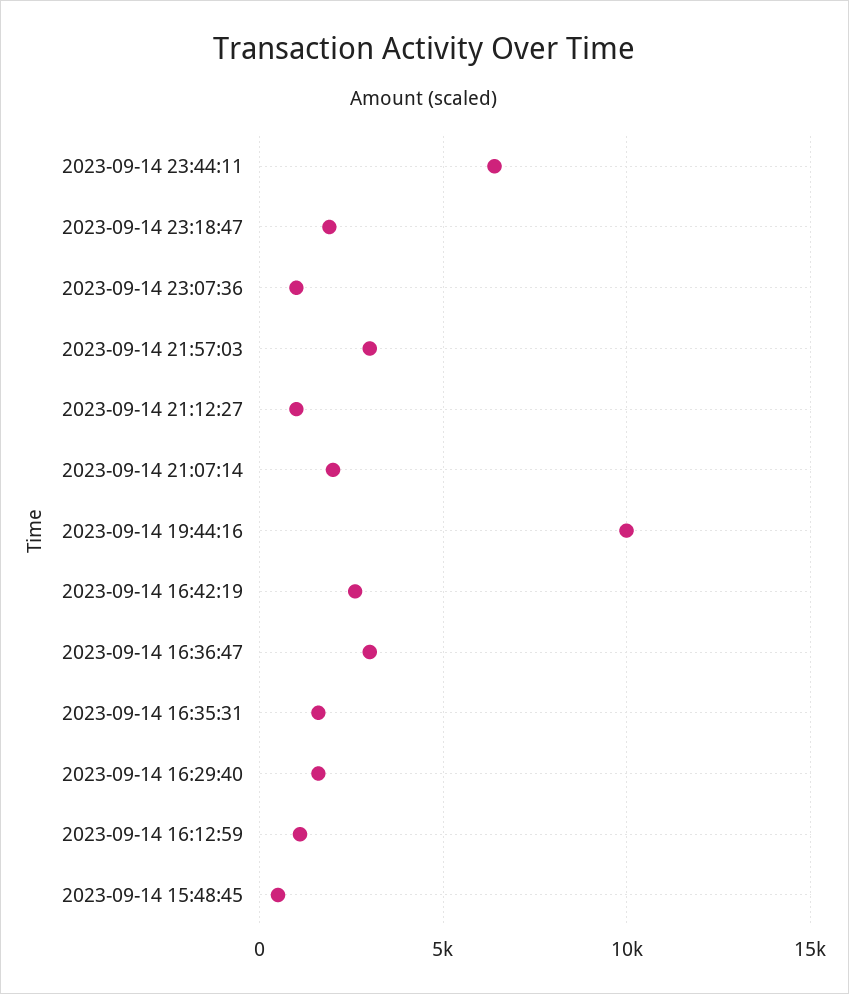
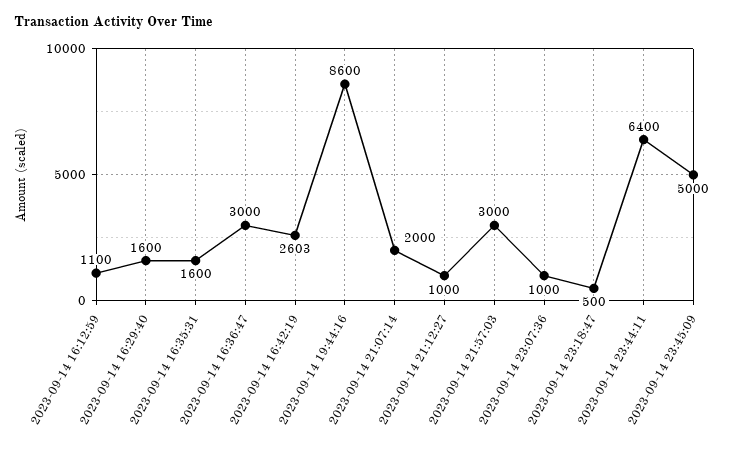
2023-09-14 23:18:47: 2000 -> 500
2023-09-14 19:44:16: 10000 -> 8600
2023-09-14 15:48:45: 500 -> none
2023-09-14 23:45:09: none -> 5000

